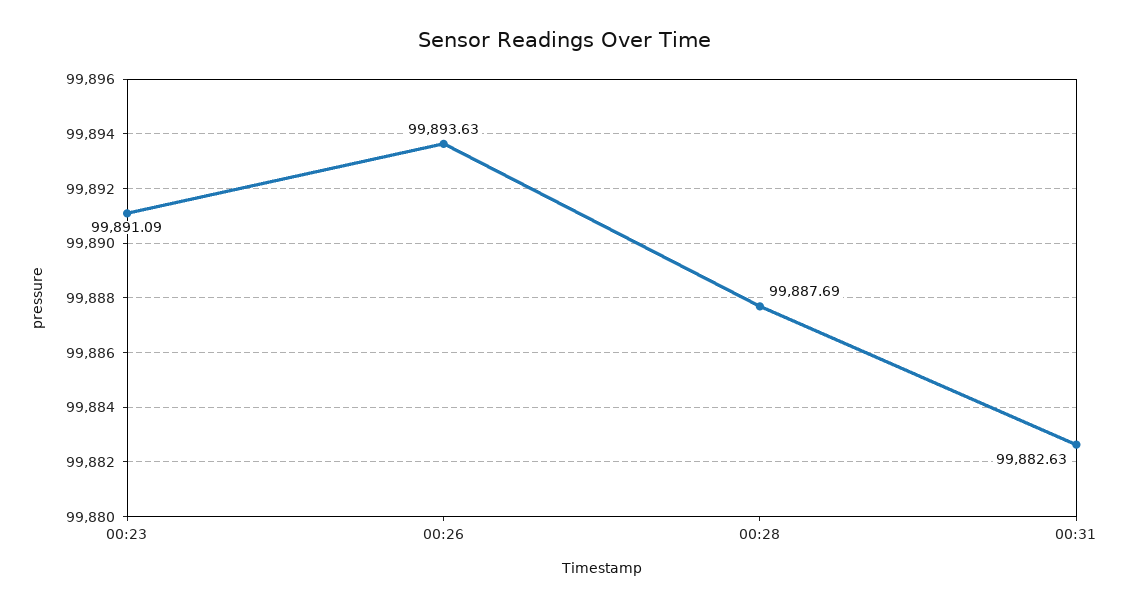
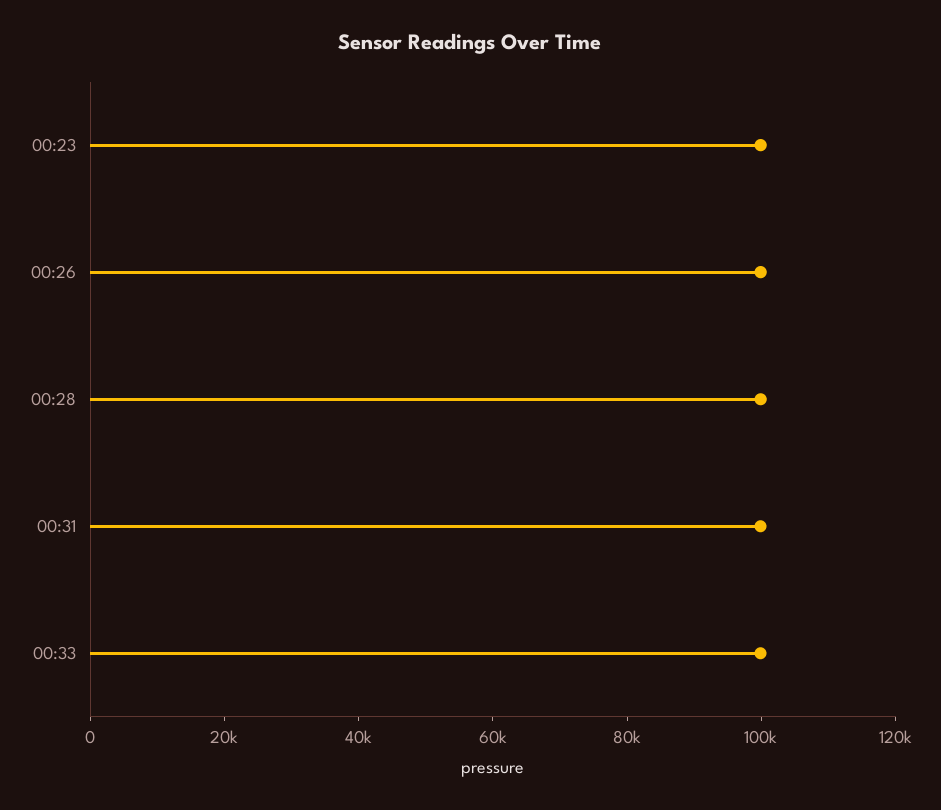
00:33: none -> 100000

